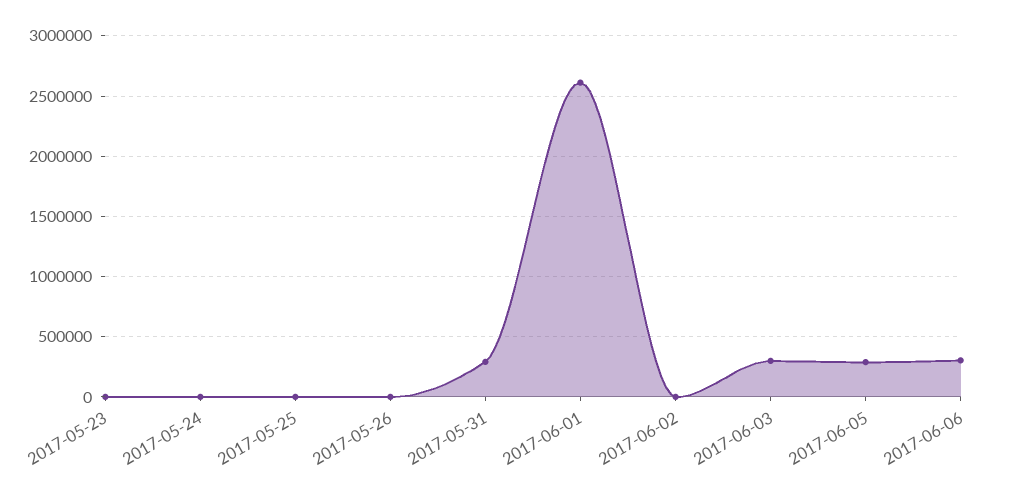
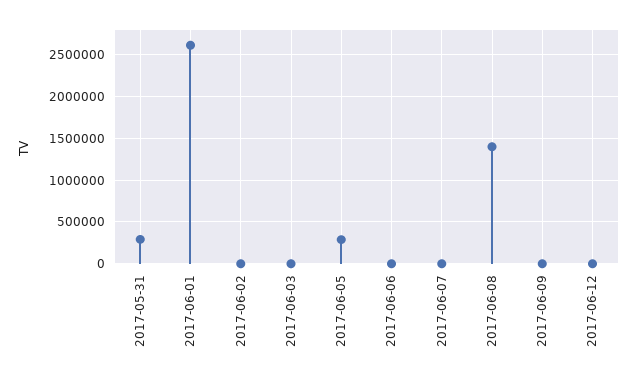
2017-05-23: 0 -> none
2017-05-24: 0 -> none
2017-05-25: 0 -> none
2017-05-26: 0 -> none
2017-06-03: 300000 -> 0
2017-06-06: 300000 -> 0
2017-06-07: none -> 0
2017-06-08: none -> 1400000
2017-06-09: none -> 0
2017-06-12: none -> 0

